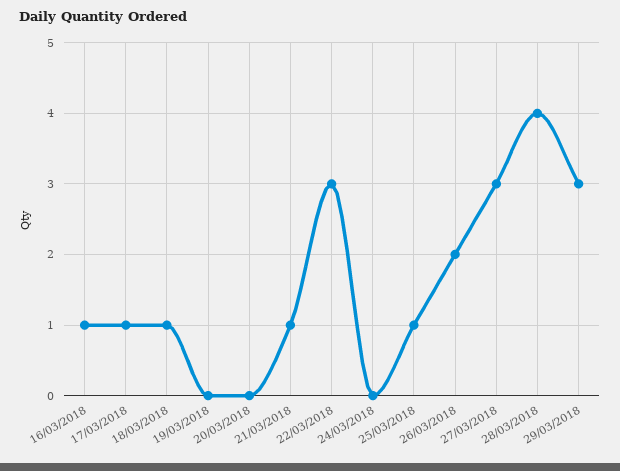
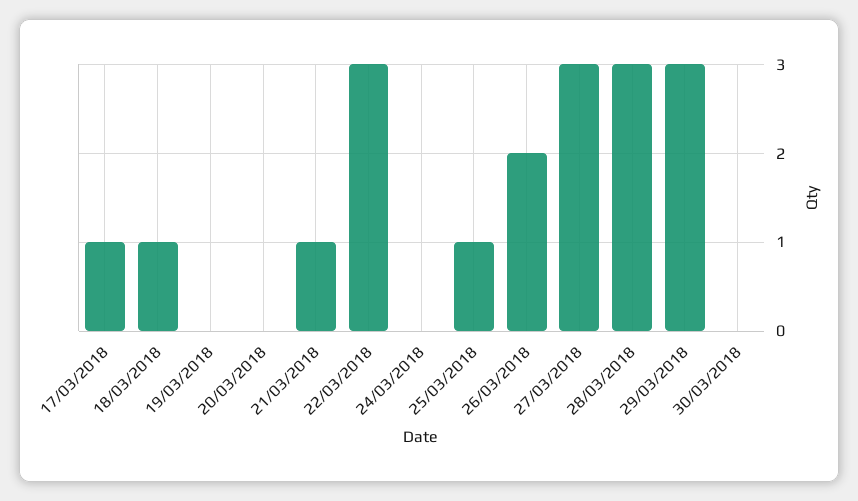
16/03/2018: 1 -> none
28/03/2018: 4 -> 3
30/03/2018: none -> 0

